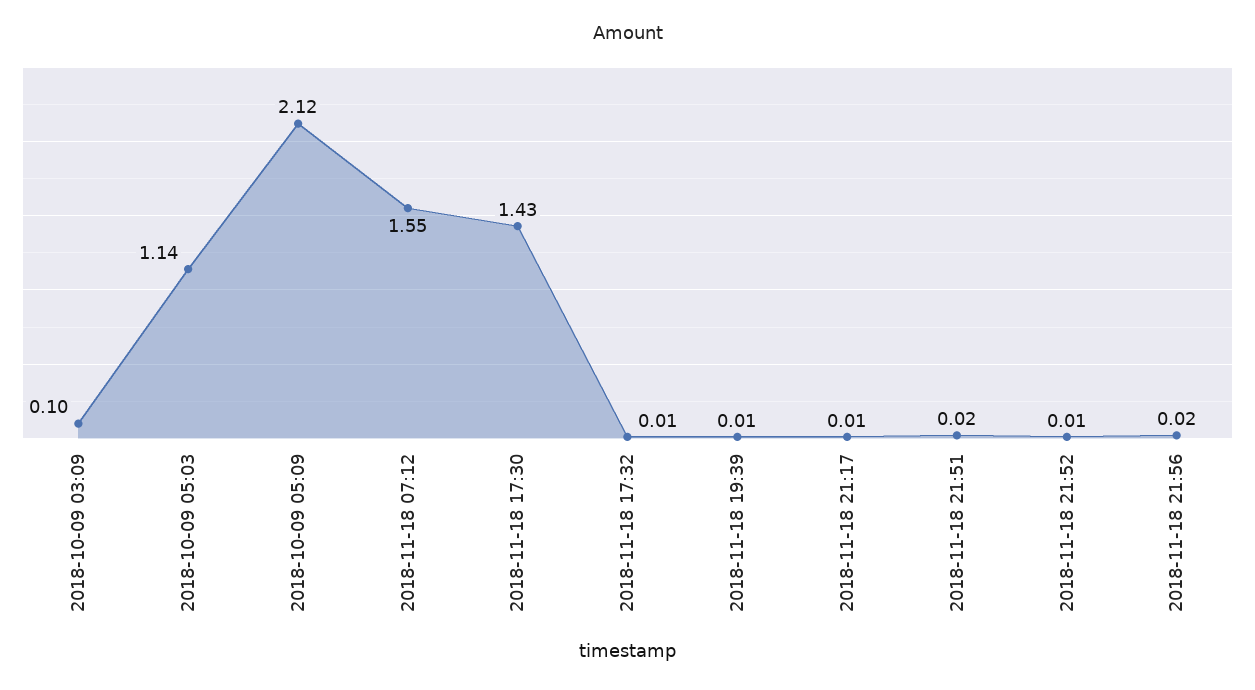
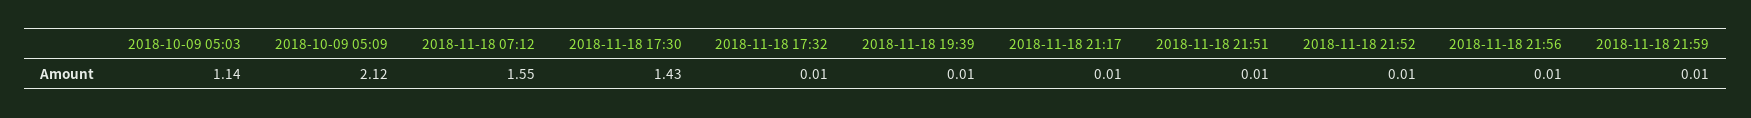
2018-10-09 03:09: 0.1 -> none
2018-11-18 21:51: 0.02 -> 0.01
2018-11-18 21:56: 0.02 -> 0.01
2018-11-18 21:59: none -> 0.01

